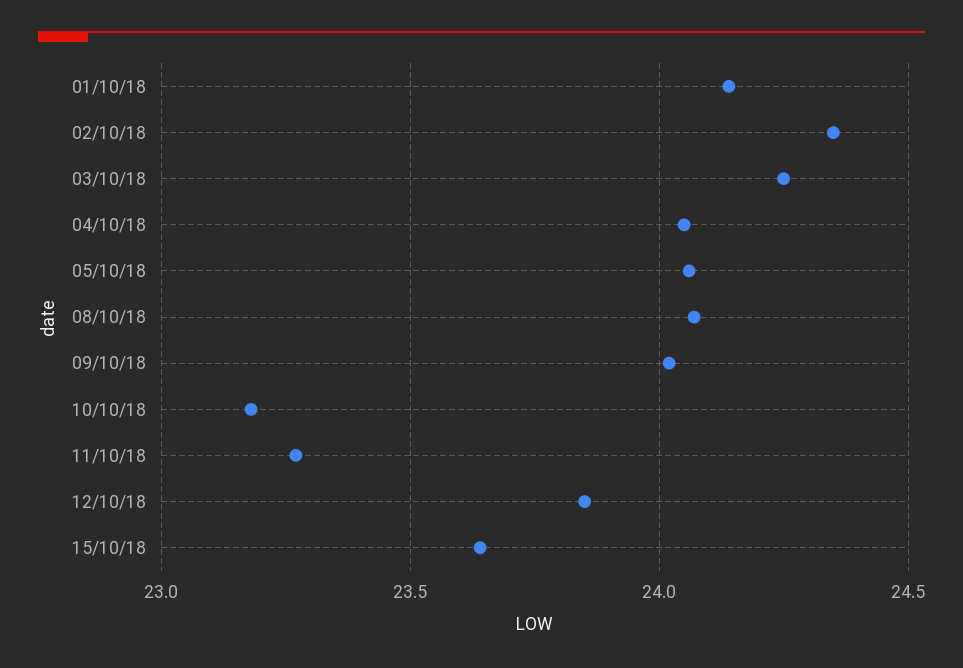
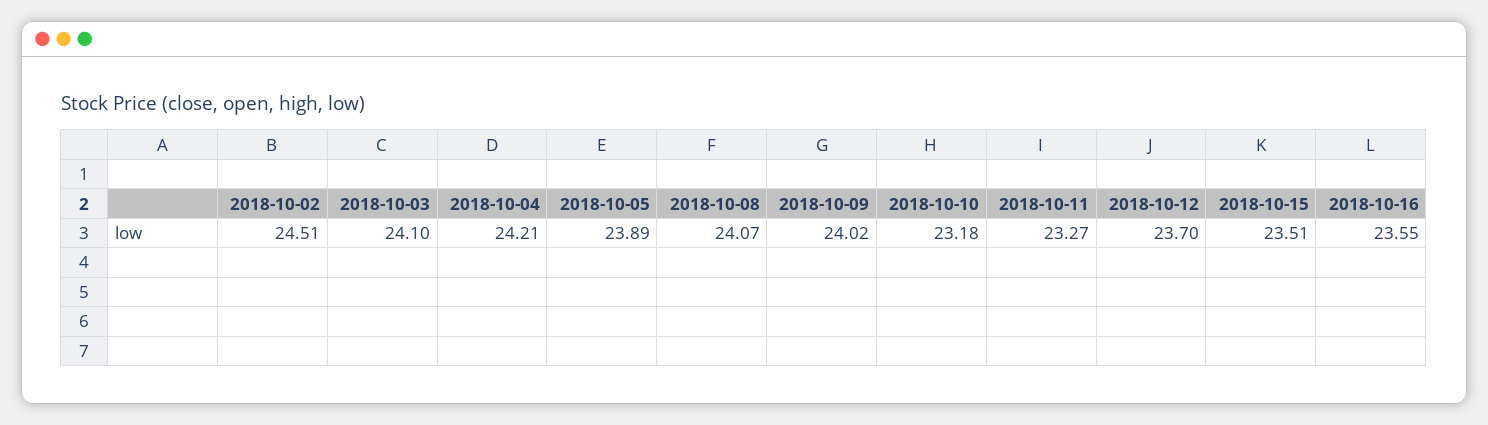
01/10/18: 24.15 -> none
02/10/18: 24.35 -> 24.51
03/10/18: 24.25 -> 24.1
04/10/18: 24.05 -> 24.21
05/10/18: 24.05 -> 23.89
12/10/18: 23.85 -> 23.7
15/10/18: 23.65 -> 23.51
2018-10-16: none -> 23.55

